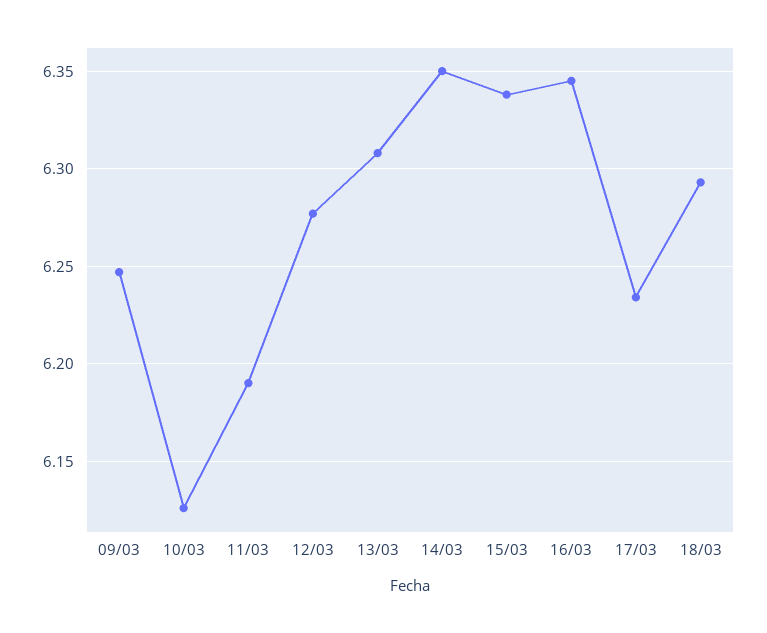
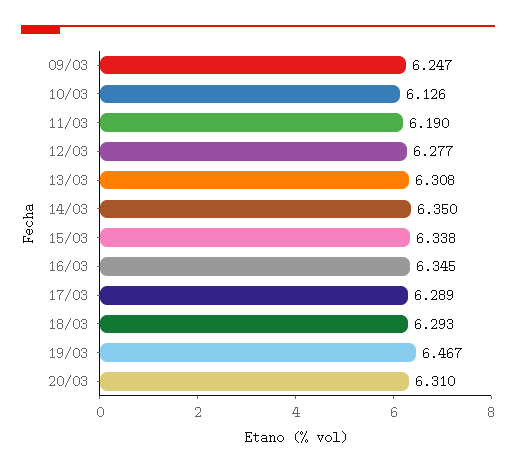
17/03: 6.235 -> 6.289
19/03: none -> 6.467
20/03: none -> 6.31

